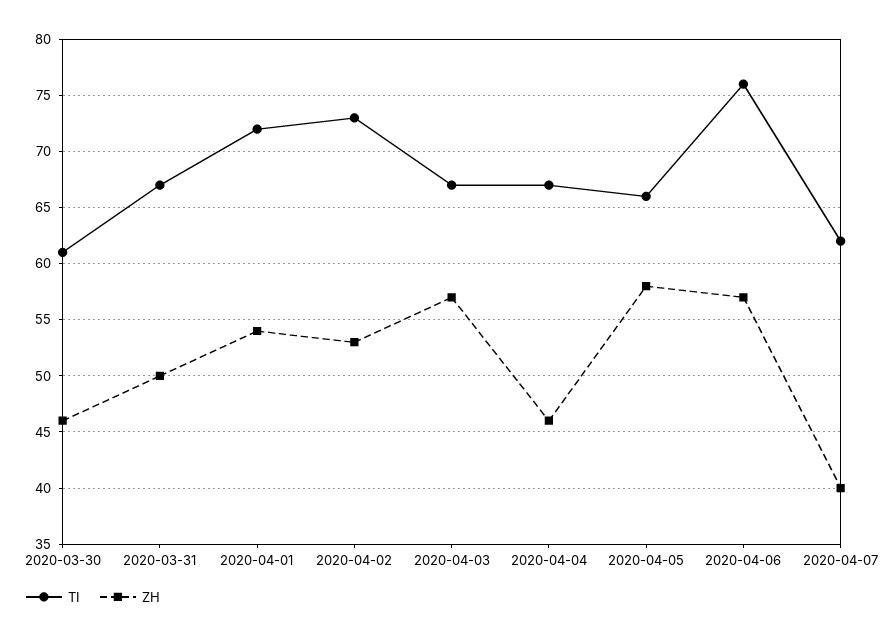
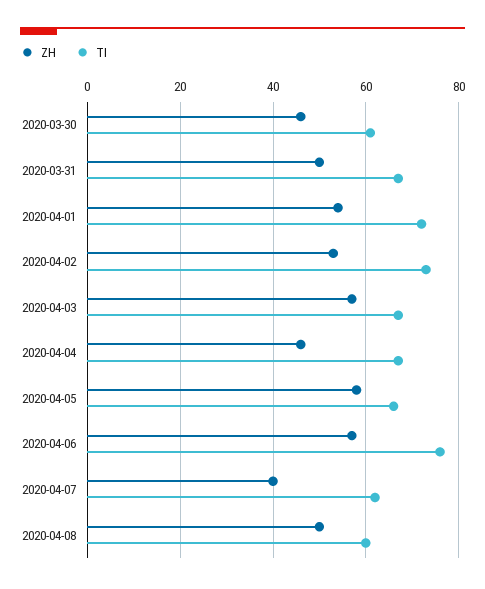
ZH, 2020-04-08: none -> 50
TI, 2020-04-08: none -> 60

